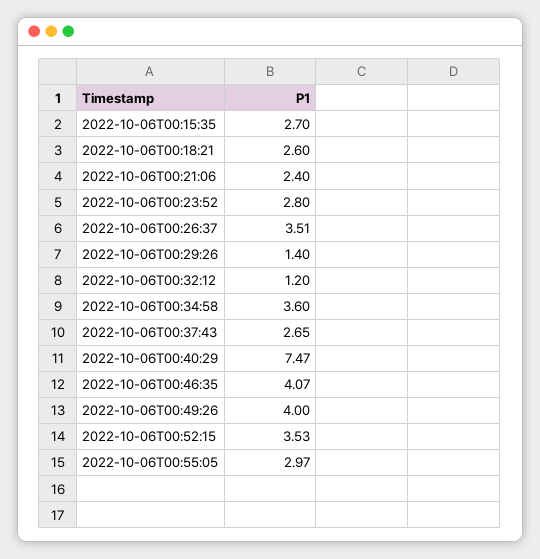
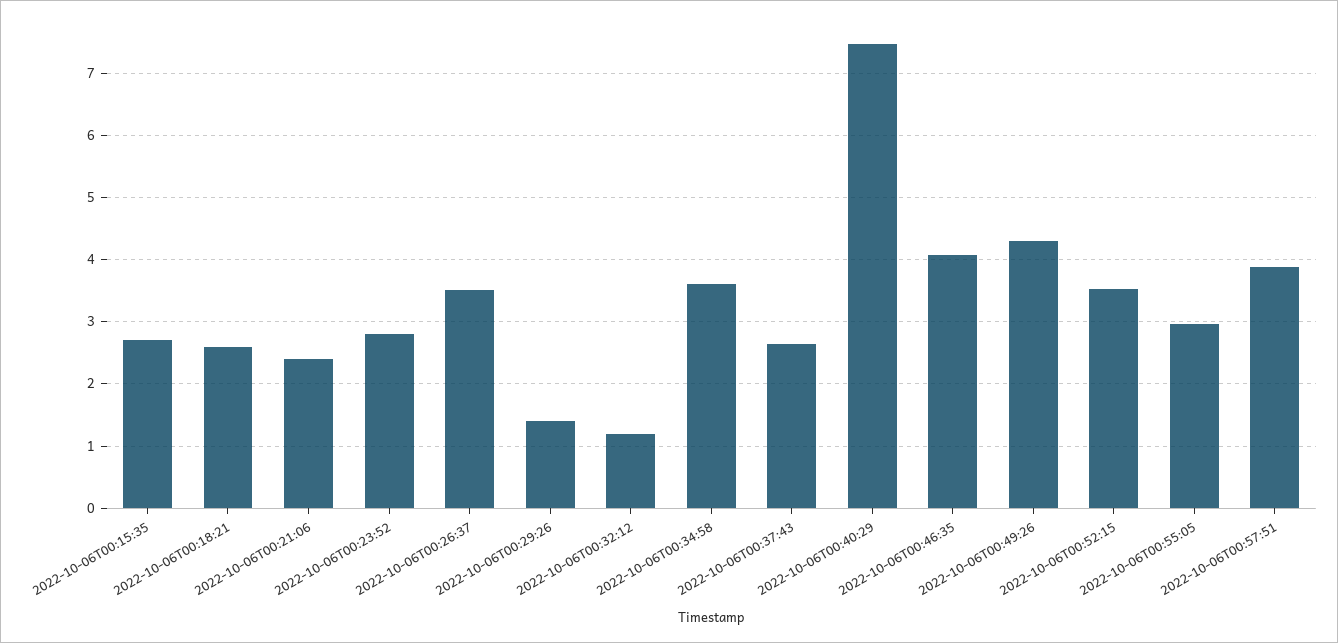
2022-10-06T00:49:26: 4 -> 4.3
2022-10-06T00:57:51: none -> 3.9

